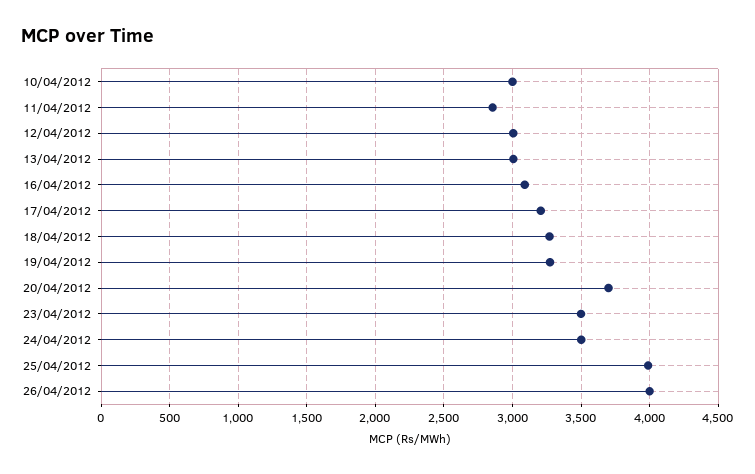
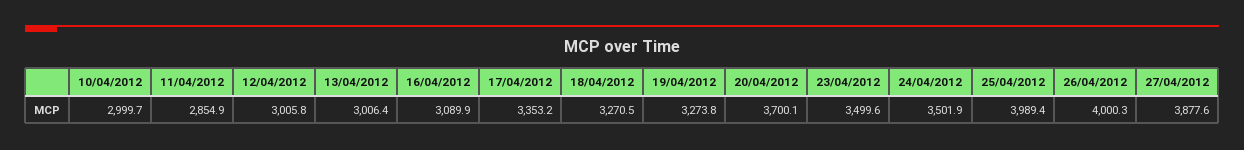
17/04/2012: 3200 -> 3353.2
27/04/2012: none -> 3877.6

